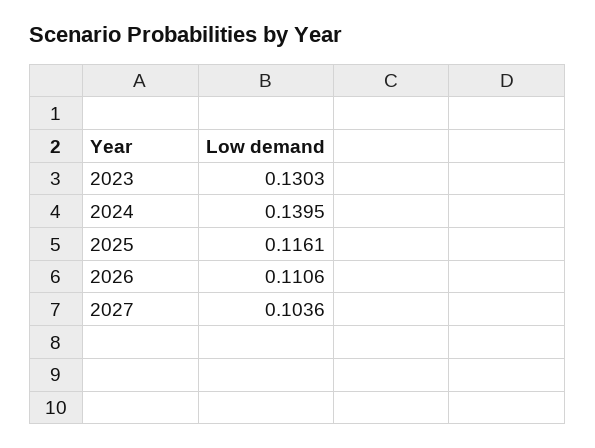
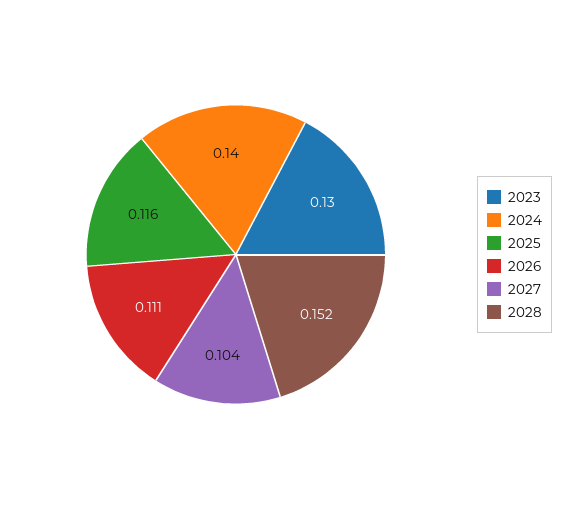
2028: none -> 0.152

